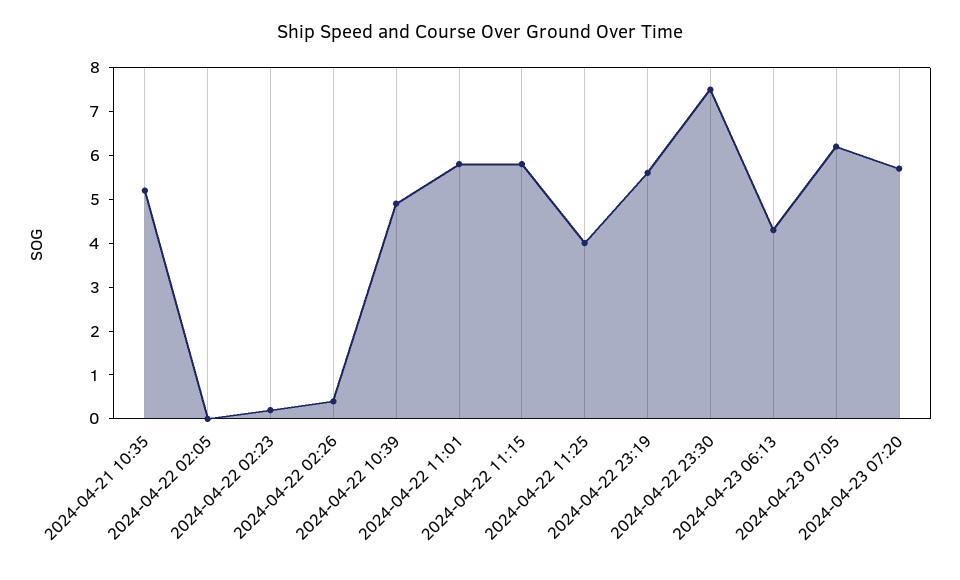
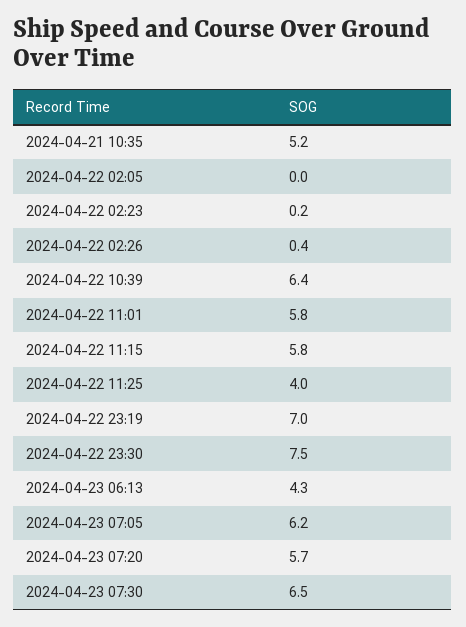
2024-04-22 10:39: 5 -> 6.4
2024-04-22 23:19: 5.5 -> 7
2024-04-23 07:30: none -> 6.5

